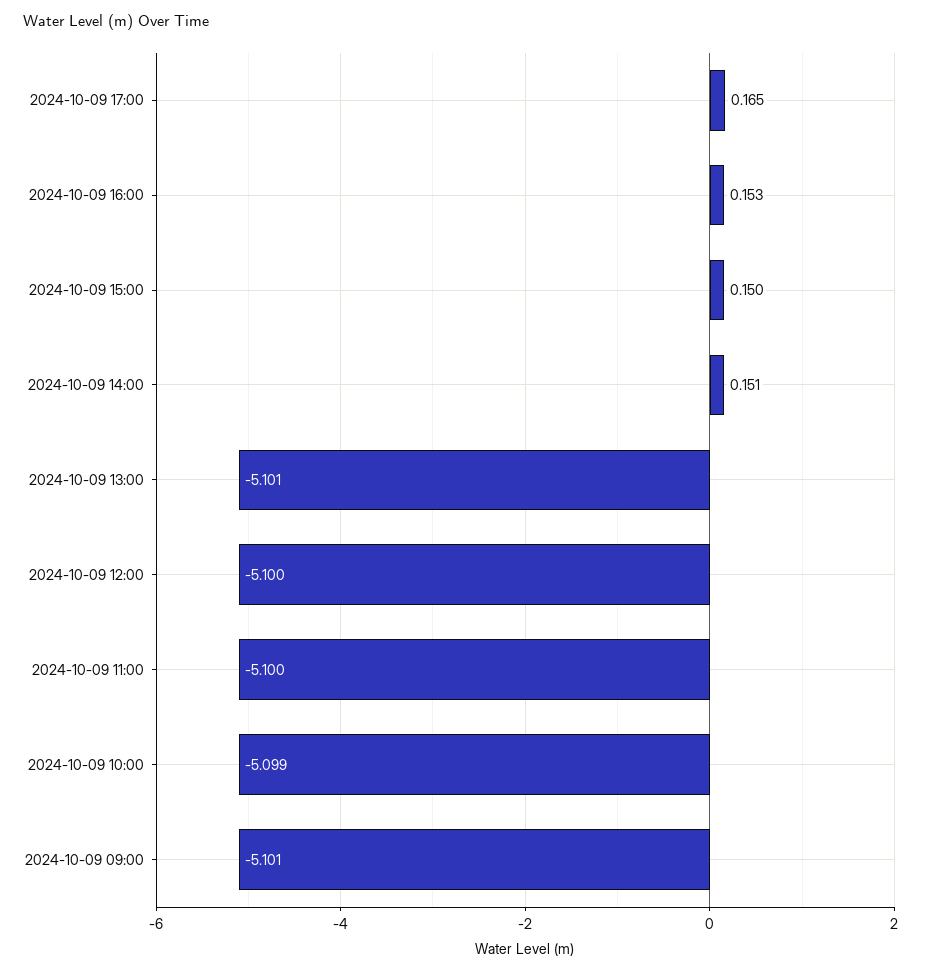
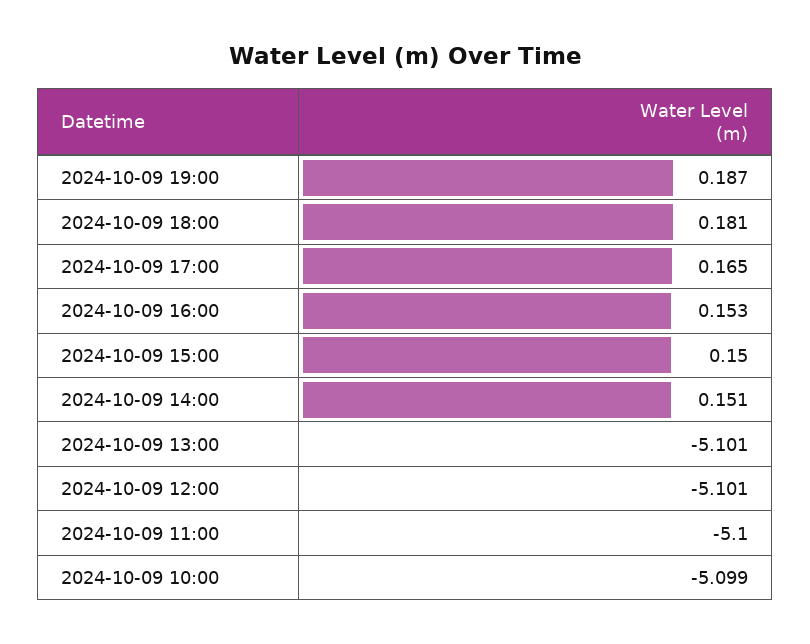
2024-10-09 12:00: -5.1 -> -5.101
2024-10-09 09:00: -5.101 -> none
2024-10-09 19:00: none -> 0.187
2024-10-09 18:00: none -> 0.181

